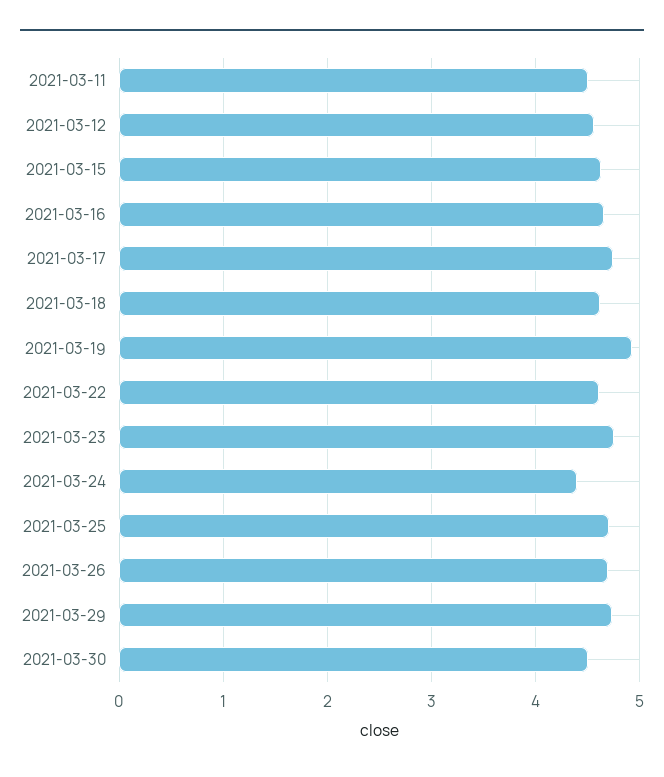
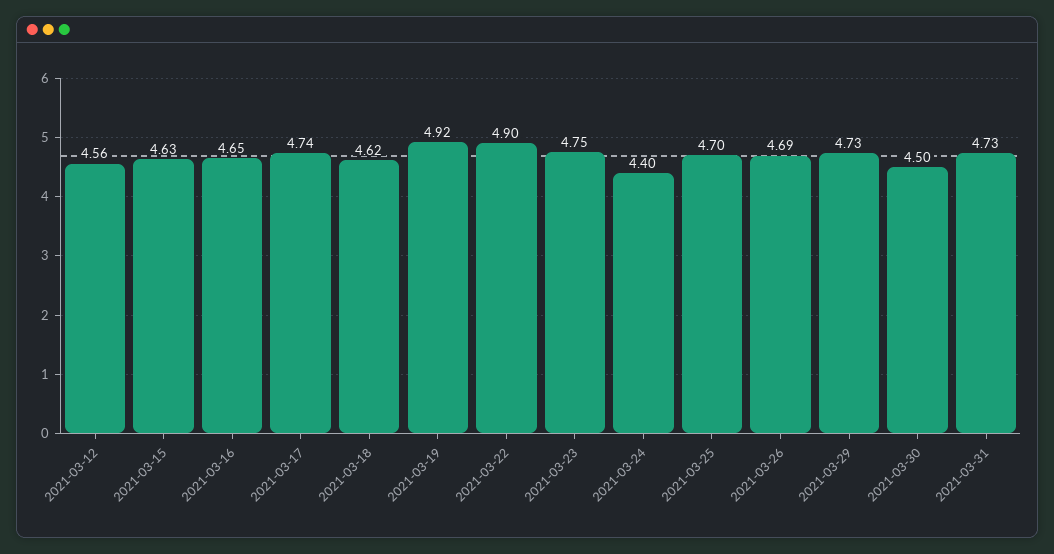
2021-03-11: 4.5 -> none
2021-03-22: 4.6 -> 4.9
2021-03-31: none -> 4.73

